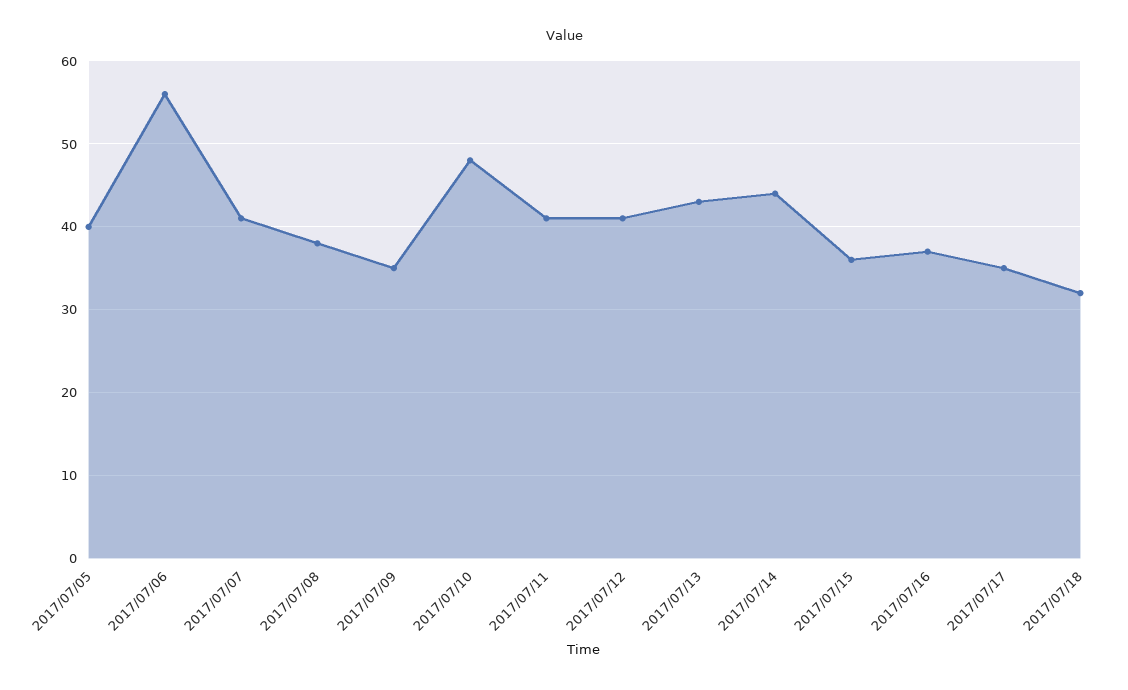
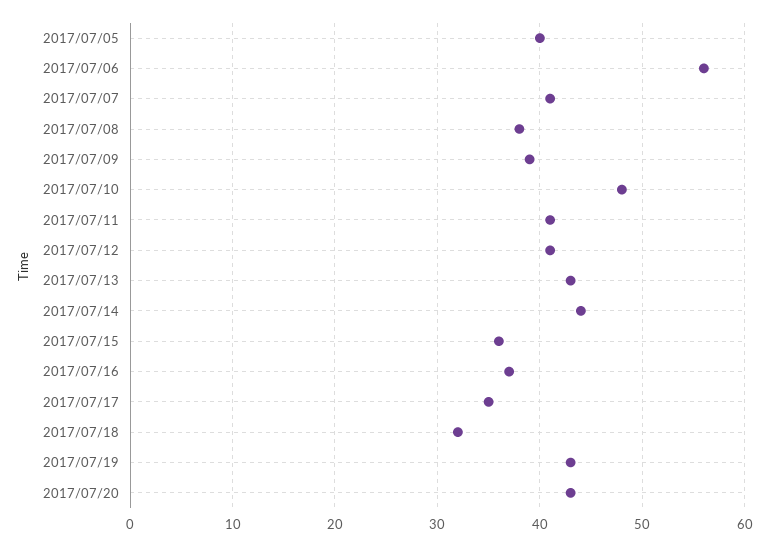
2017/07/09: 35 -> 39
2017/07/19: none -> 43
2017/07/20: none -> 43

